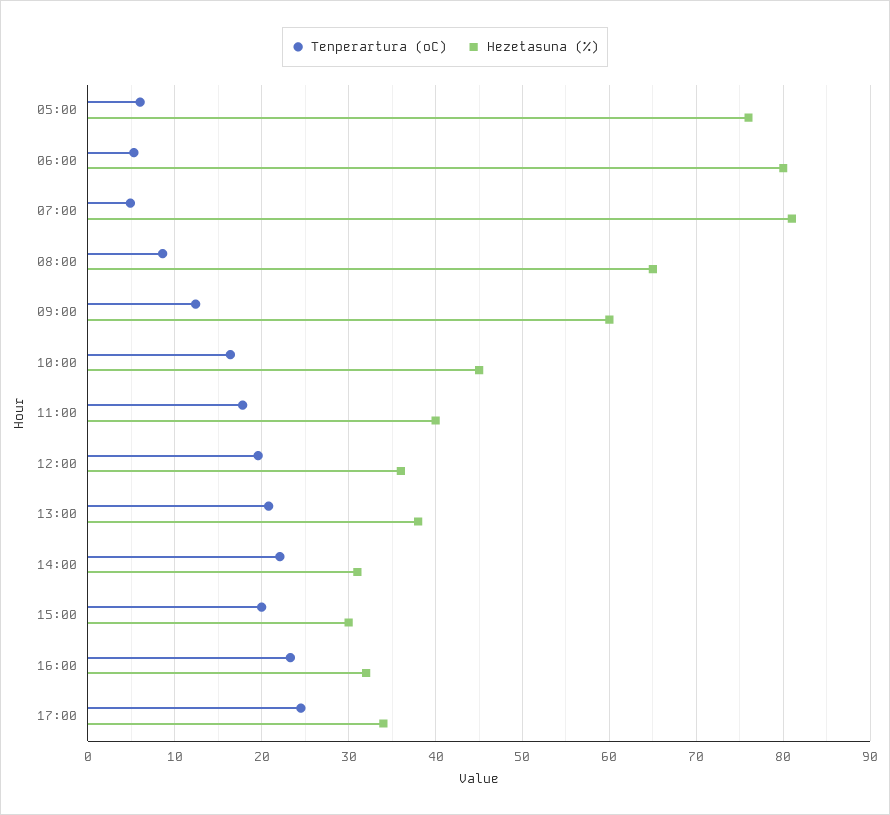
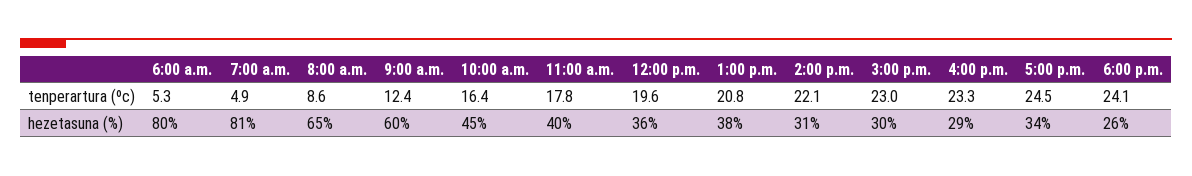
Tenperartura (ºC), 05:00: 6 -> none
Hezetasuna (%), 05:00: 76 -> none
Tenperartura (ºC), 15:00: 20 -> 23
Hezetasuna (%), 16:00: 32 -> 29
Tenperartura (ºC), 6:00 p.m.: none -> 24.1
Hezetasuna (%), 6:00 p.m.: none -> 26

